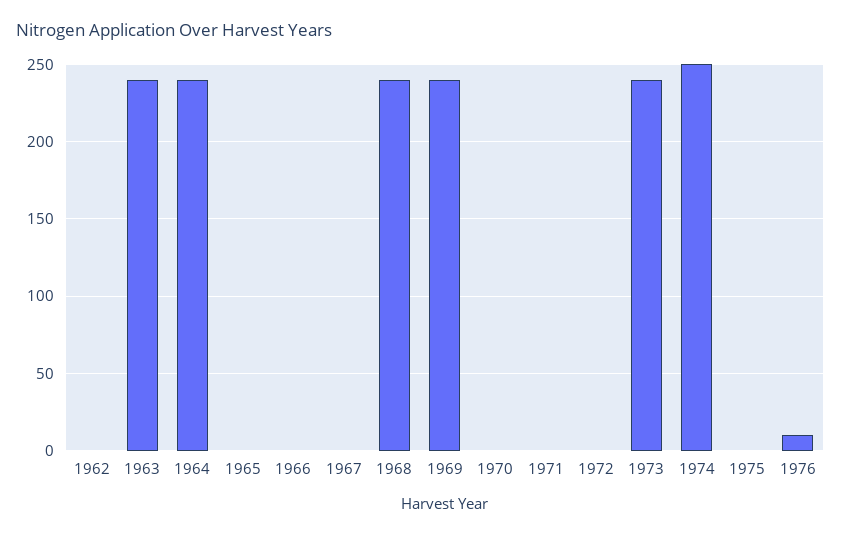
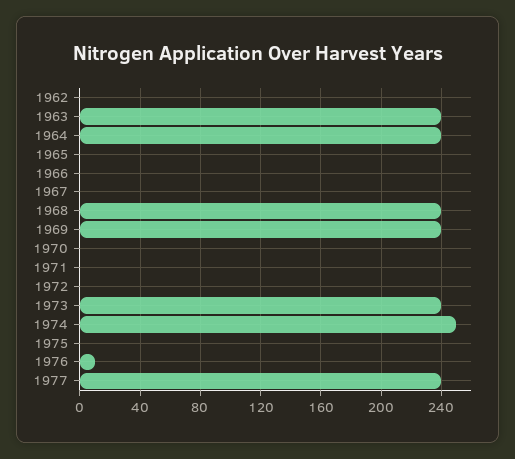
1977: none -> 240

